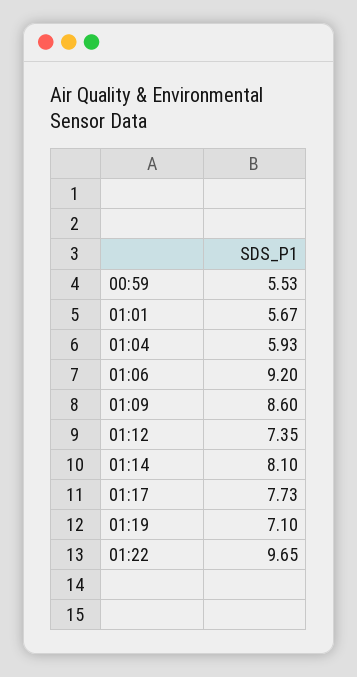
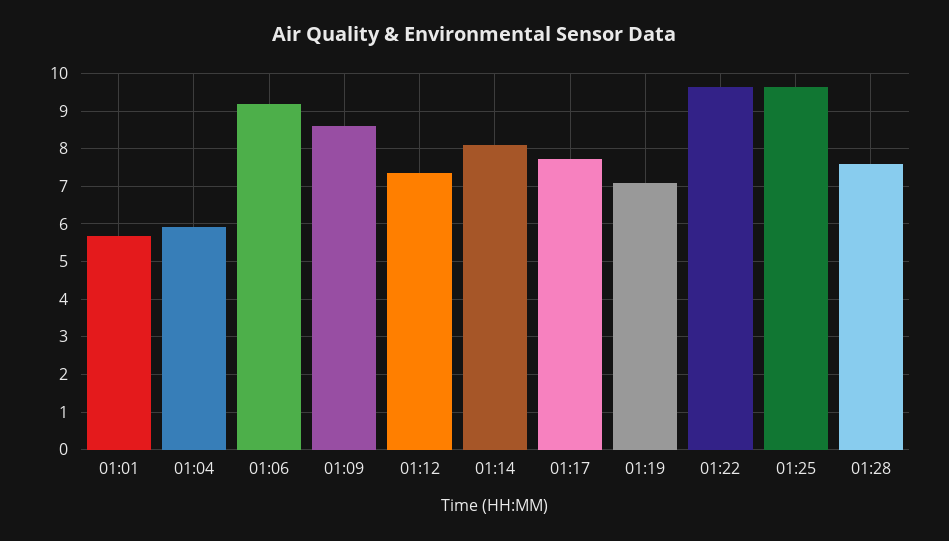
00:59: 5.53 -> none
01:25: none -> 9.6
01:28: none -> 7.6

